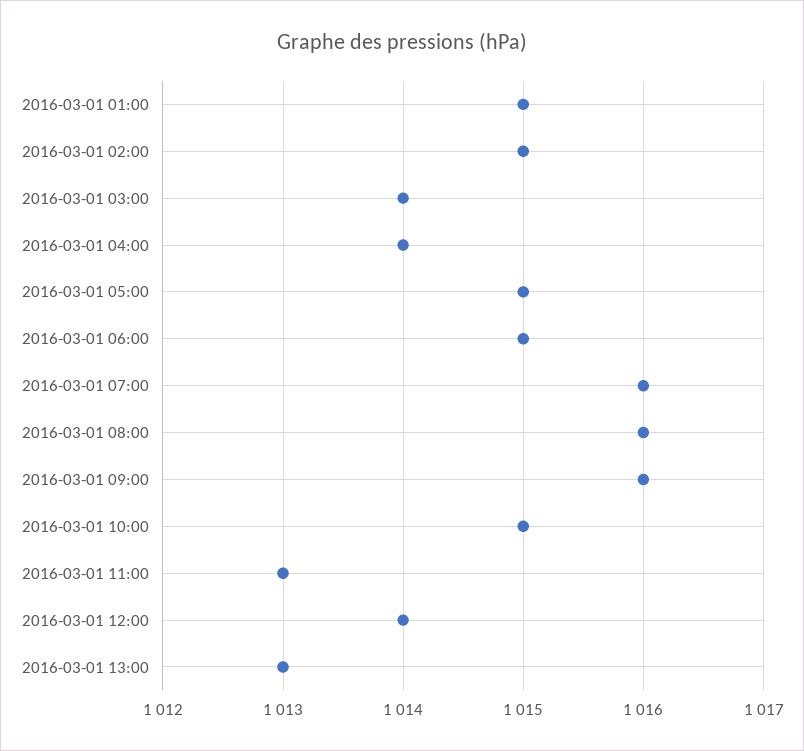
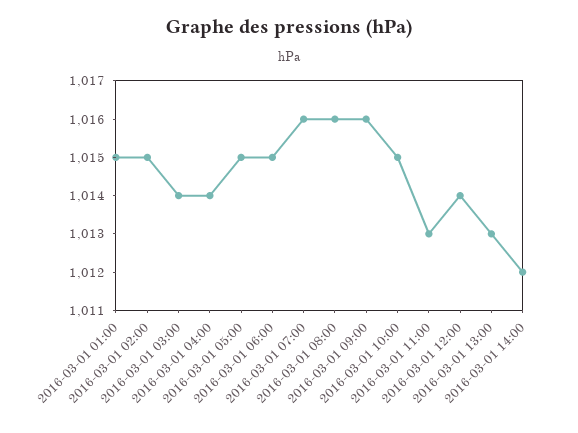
2016-03-01 14:00: none -> 1012

